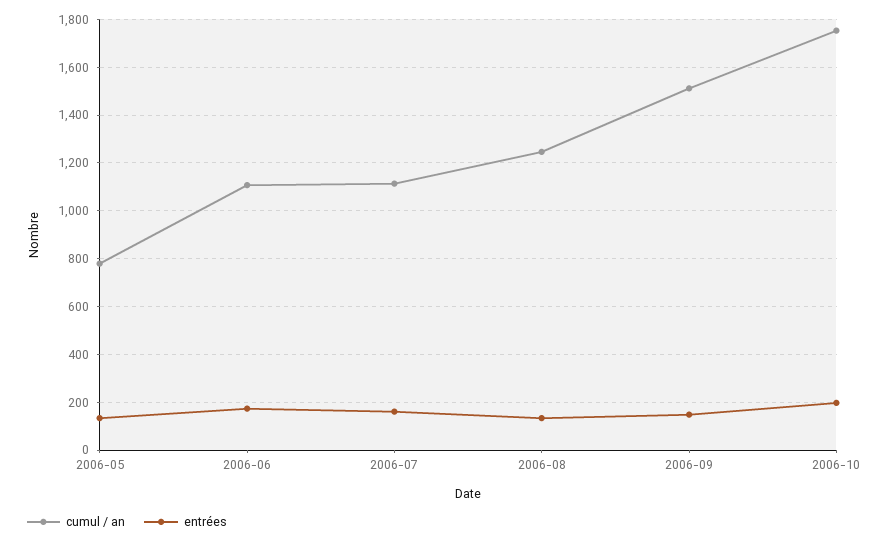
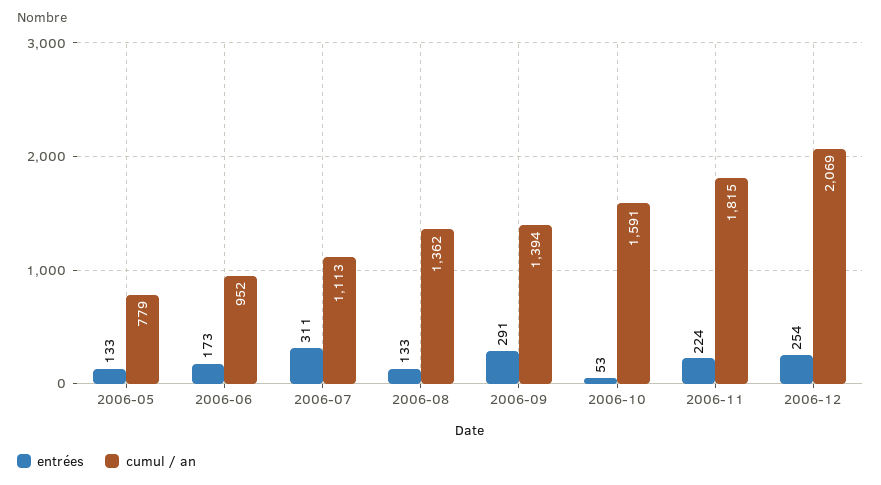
cumul / an, 2006-06: 1100 -> 952
entrées, 2006-07: 150 -> 311
cumul / an, 2006-08: 1250 -> 1362
cumul / an, 2006-09: 1500 -> 1394
entrées, 2006-09: 150 -> 291
cumul / an, 2006-10: 1750 -> 1591
entrées, 2006-10: 200 -> 53
entrées, 2006-11: none -> 224
cumul / an, 2006-11: none -> 1815
entrées, 2006-12: none -> 254
cumul / an, 2006-12: none -> 2069

